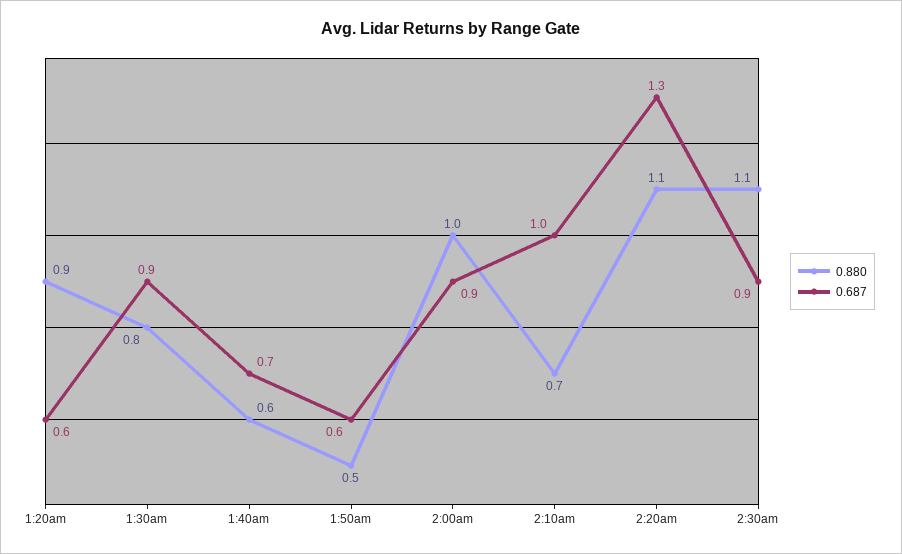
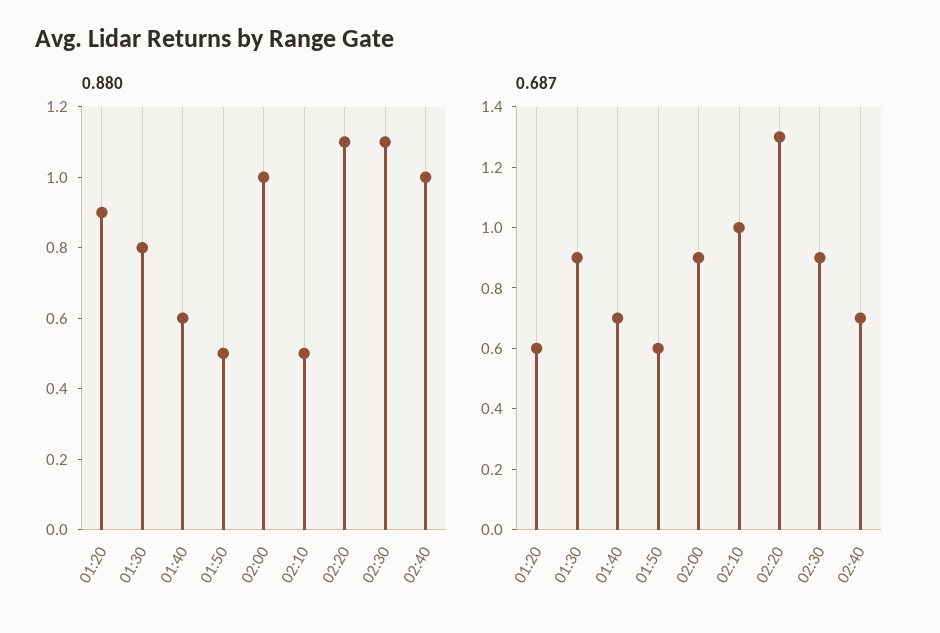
0.880, 2:10am: 0.7 -> 0.5
0.880, 02:40: none -> 1
0.687, 02:40: none -> 0.7

